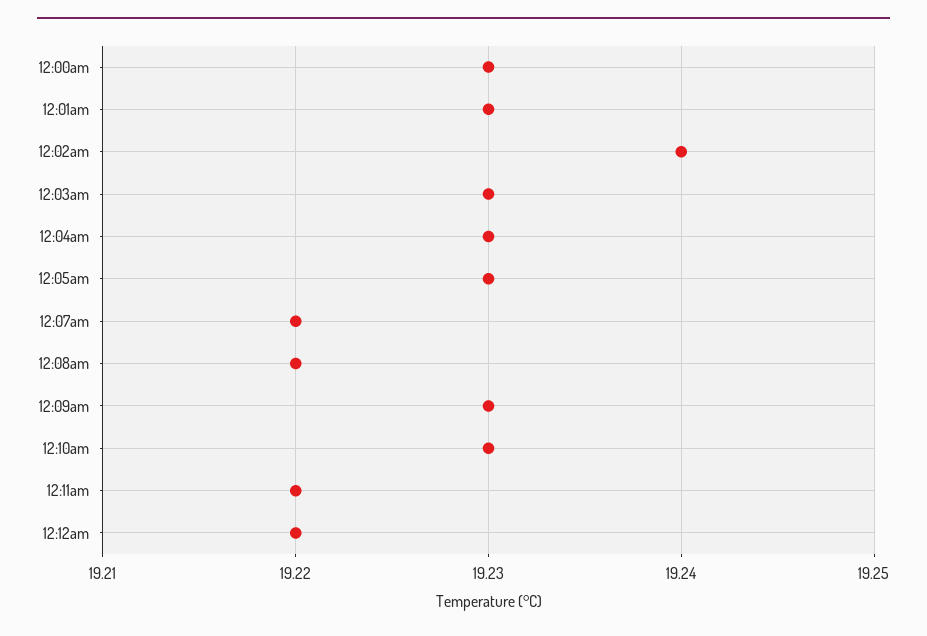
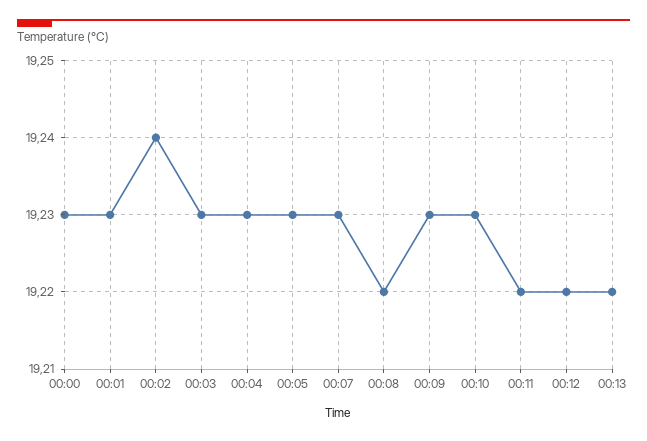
12:07am: 19.22 -> 19.23
00:13: none -> 19.22

